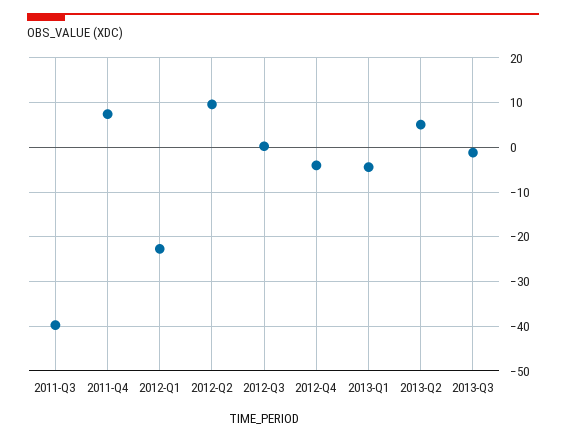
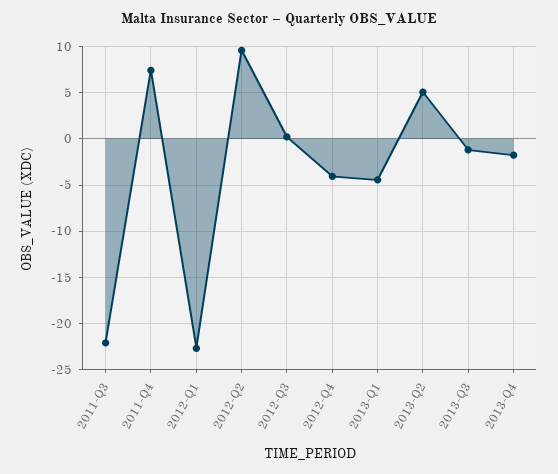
2011-Q3: -40 -> -22
2013-Q4: none -> -2

